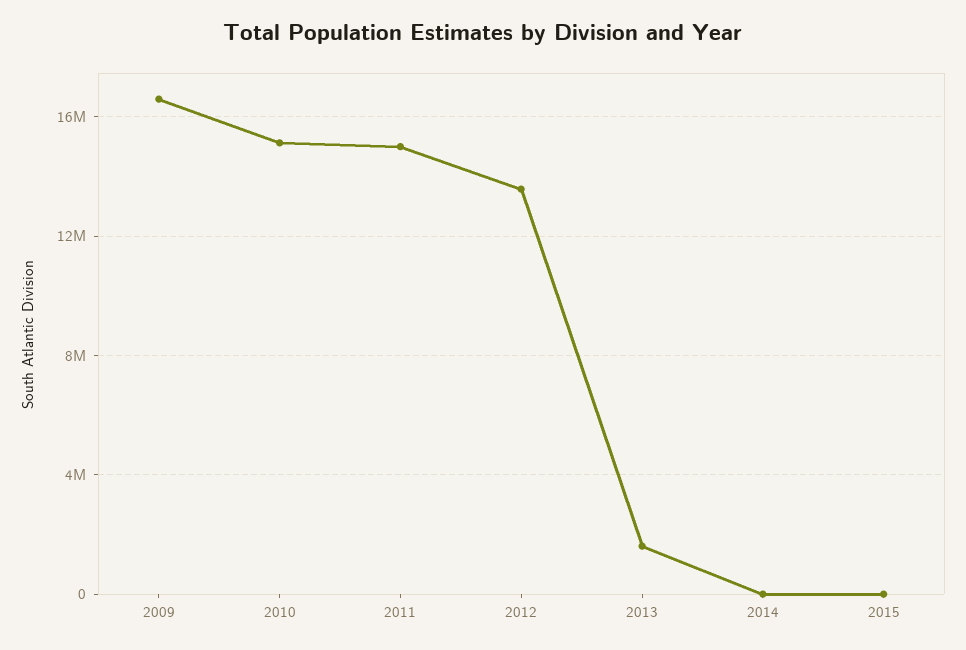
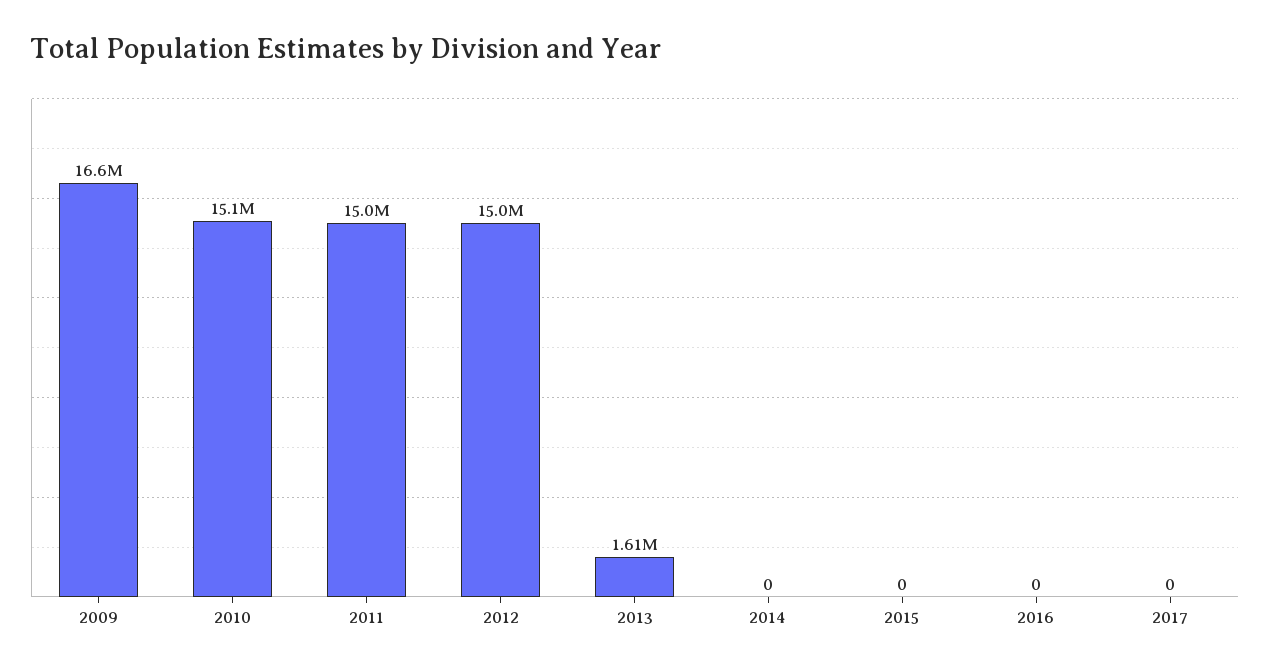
2012: 13500000 -> 15000000
2016: none -> 0
2017: none -> 0

